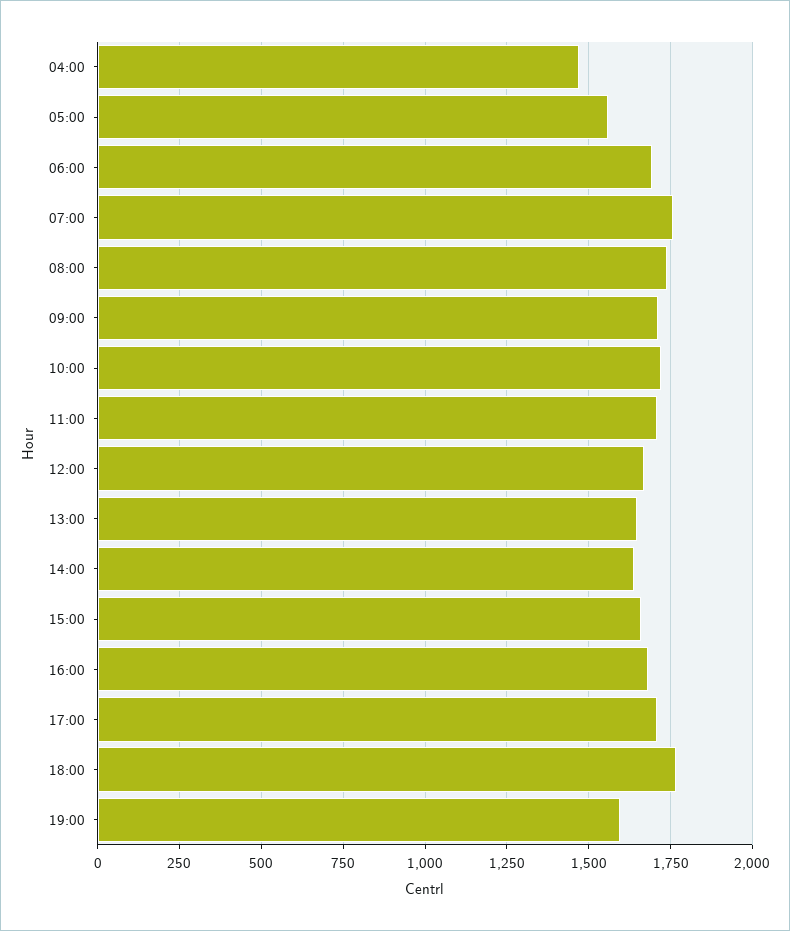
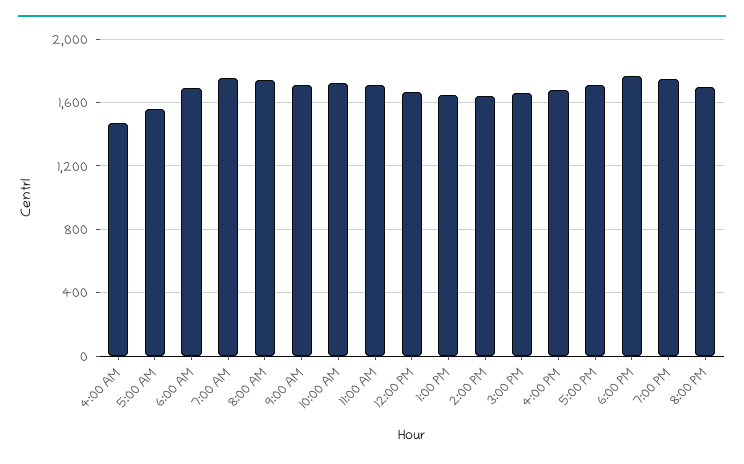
19:00: 1600 -> 1750
8:00 PM: none -> 1700

